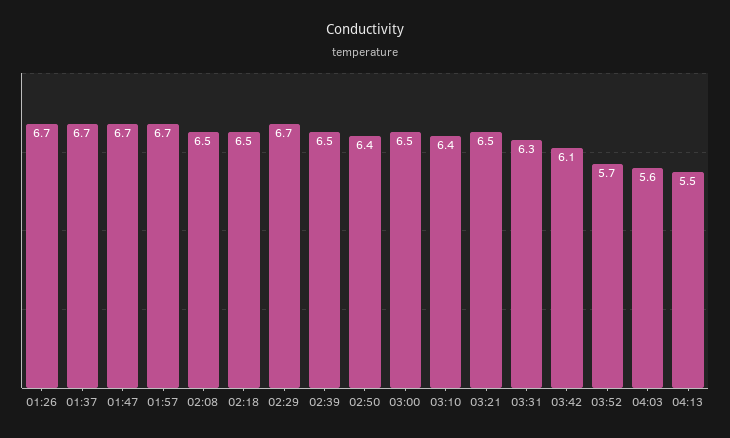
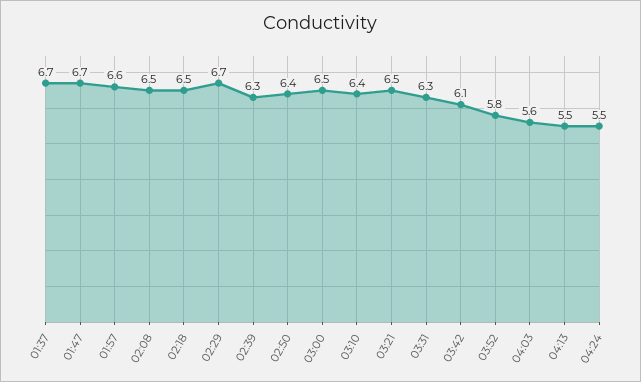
01:26: 6.7 -> none
01:57: 6.7 -> 6.6
02:39: 6.5 -> 6.3
03:52: 5.7 -> 5.8
04:24: none -> 5.5

